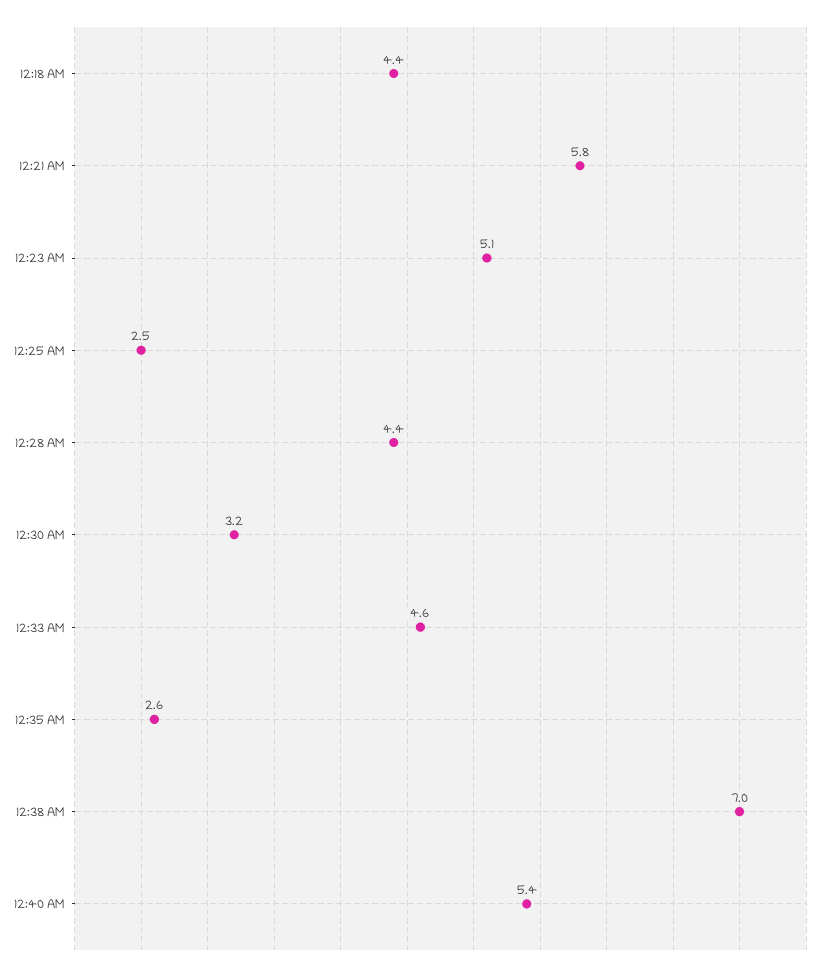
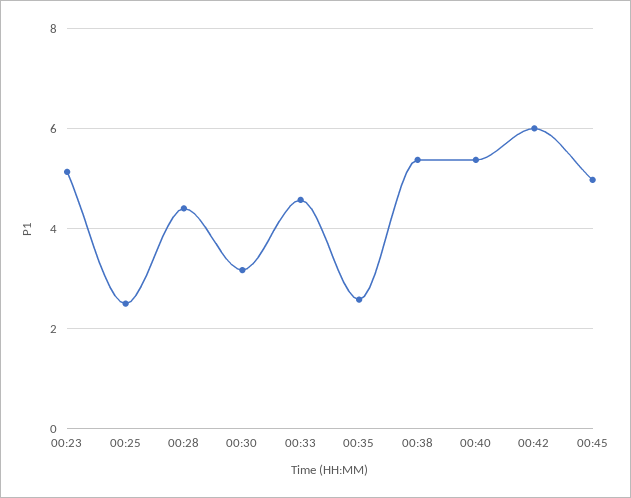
12:18 AM: 4.4 -> none
12:21 AM: 5.8 -> none
12:38 AM: 7 -> 5.4
00:42: none -> 6
00:45: none -> 5

